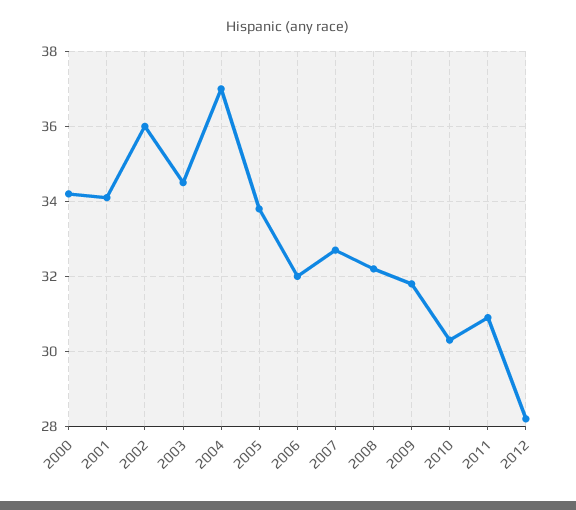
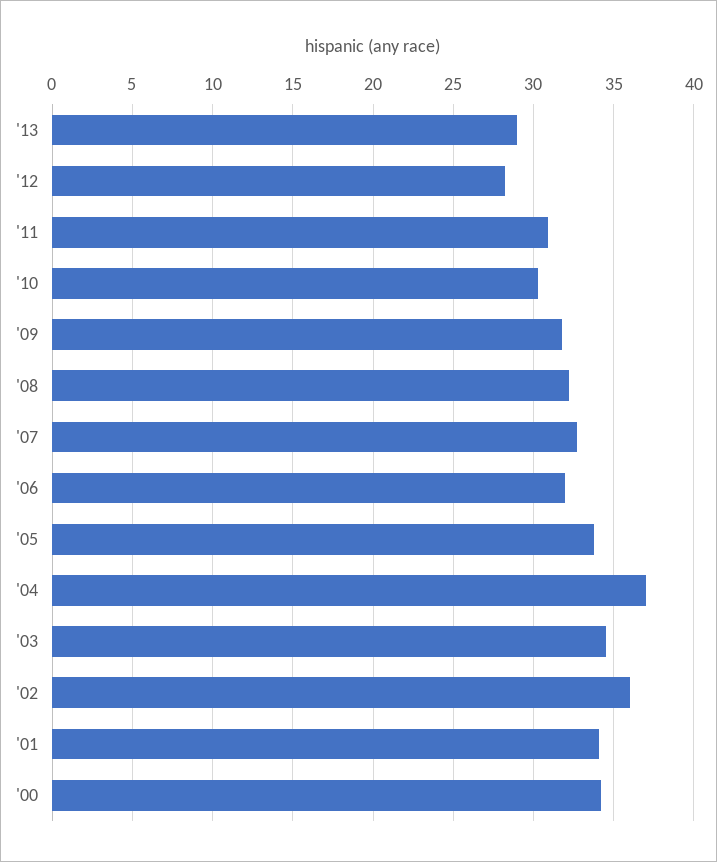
'13: none -> 29

